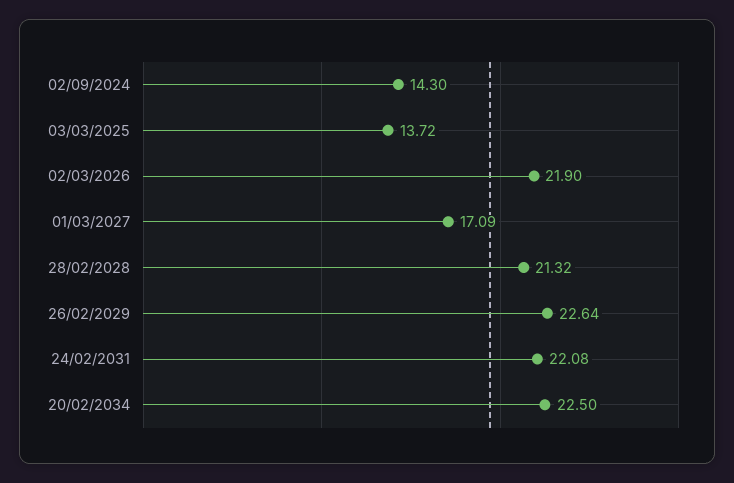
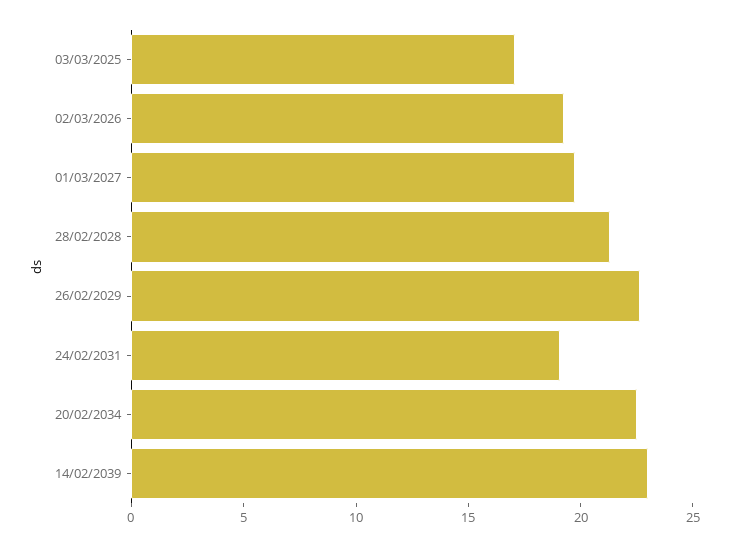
02/09/2024: 14.3 -> none
03/03/2025: 13.72 -> 17
02/03/2026: 21.9 -> 19
01/03/2027: 17.09 -> 20
24/02/2031: 22.08 -> 19
14/02/2039: none -> 23

